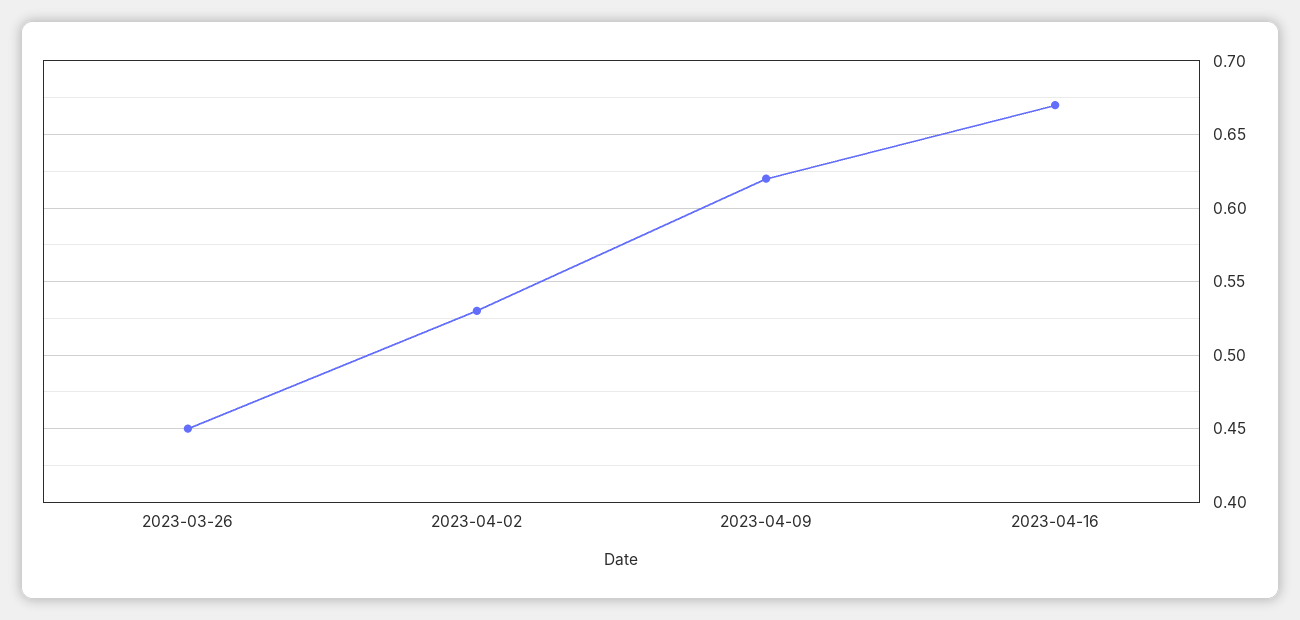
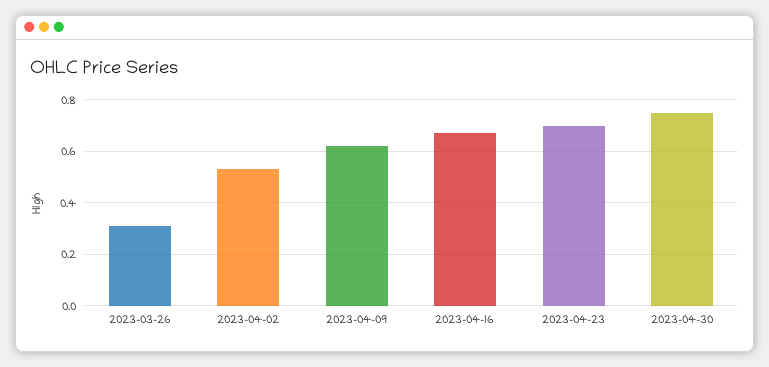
2023-03-26: 0.45 -> 0.3
2023-04-23: none -> 0.7
2023-04-30: none -> 0.75

